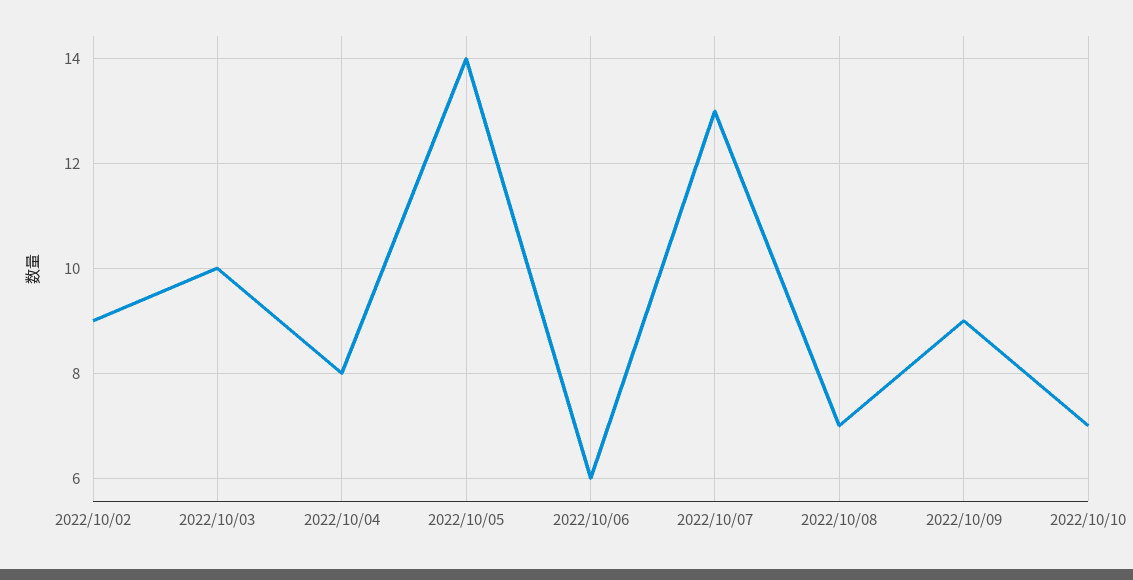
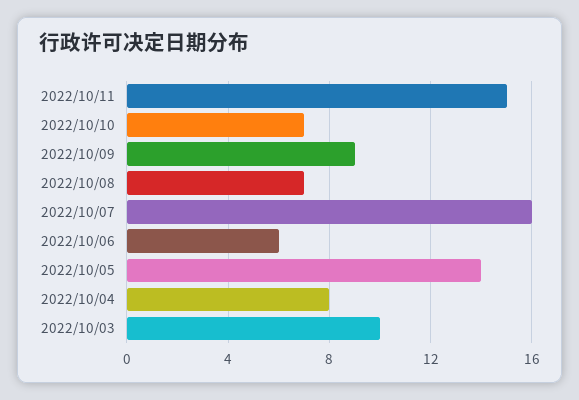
2022/10/02: 9 -> none
2022/10/07: 13 -> 16
2022/10/11: none -> 15

